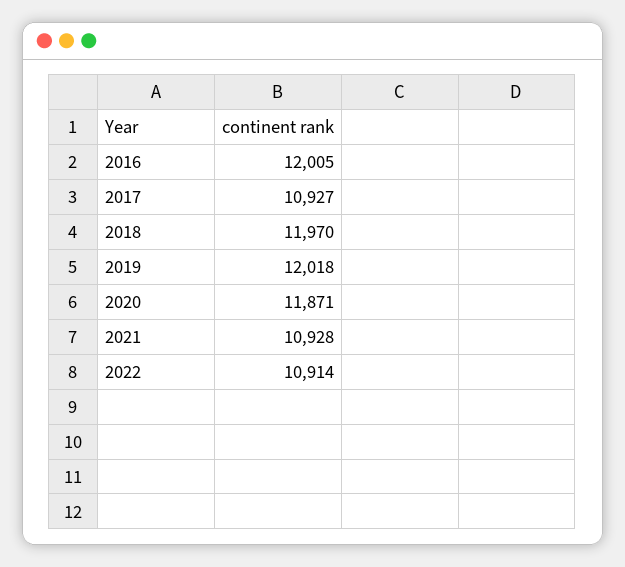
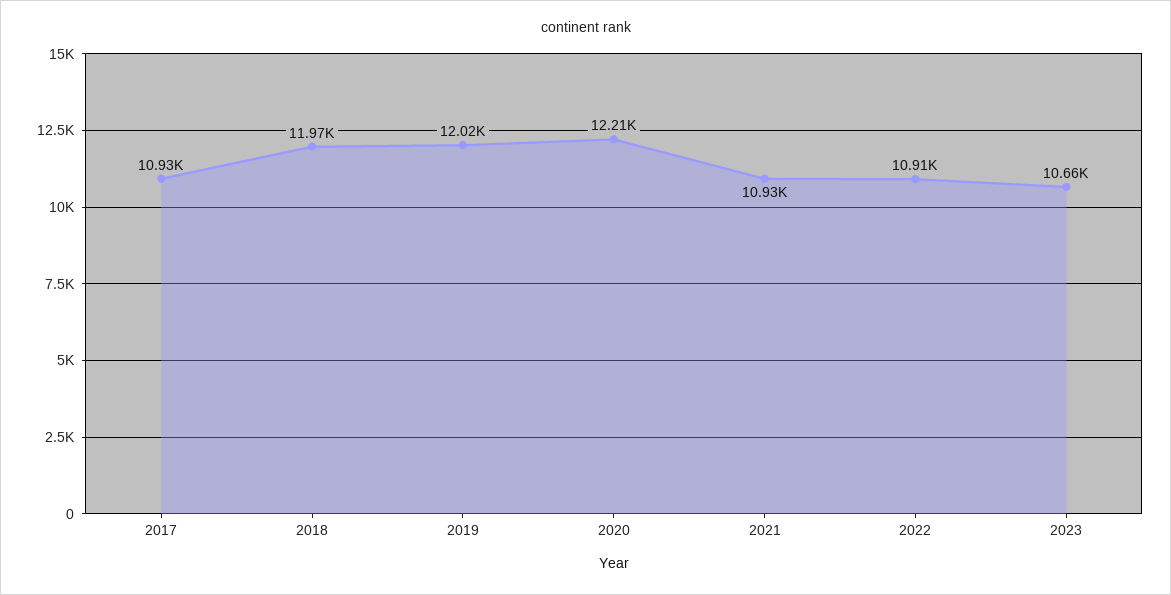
2016: 12005 -> none
2020: 11871 -> 12210
2023: none -> 10660

